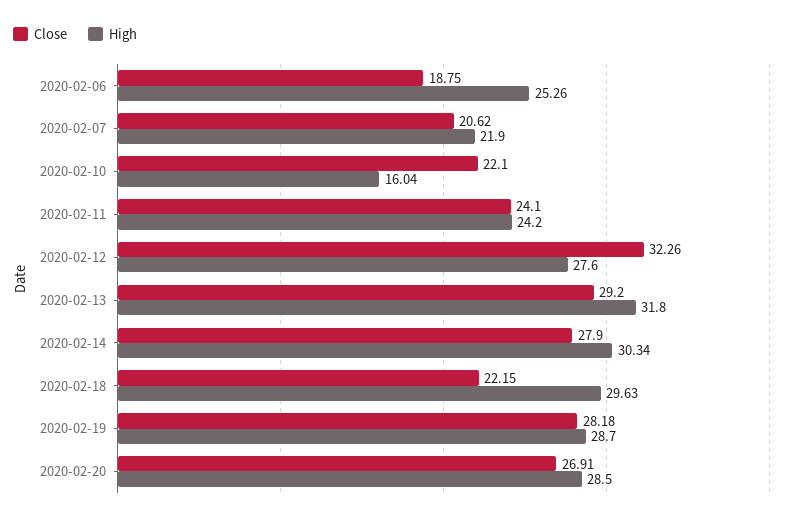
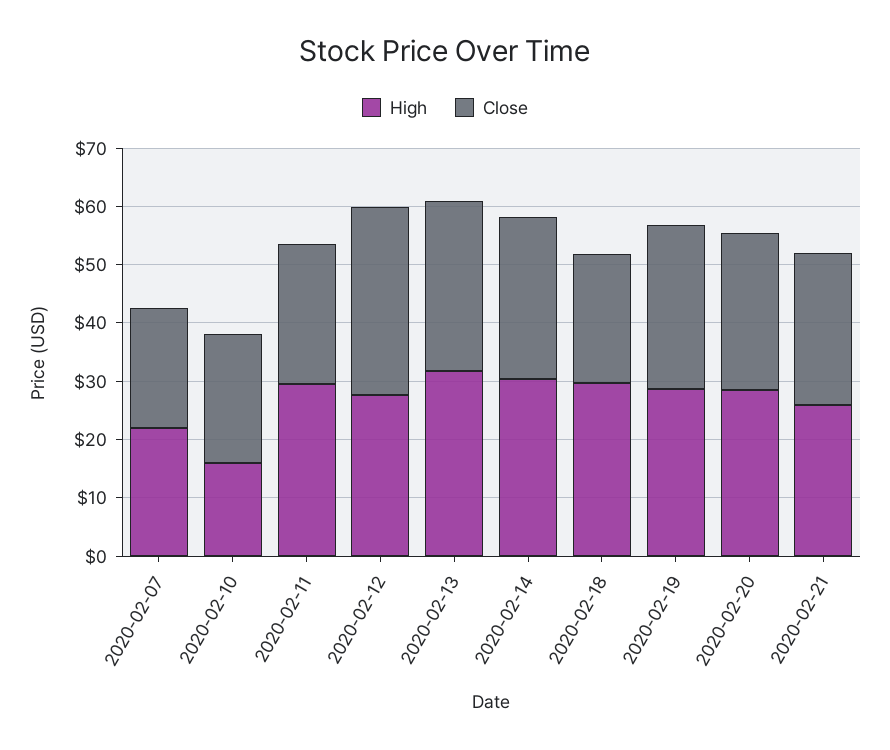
Close, 2020-02-06: 18.75 -> none
High, 2020-02-06: 25.26 -> none
High, 2020-02-11: 24.2 -> 30
High, 2020-02-21: none -> 26
Close, 2020-02-21: none -> 26

